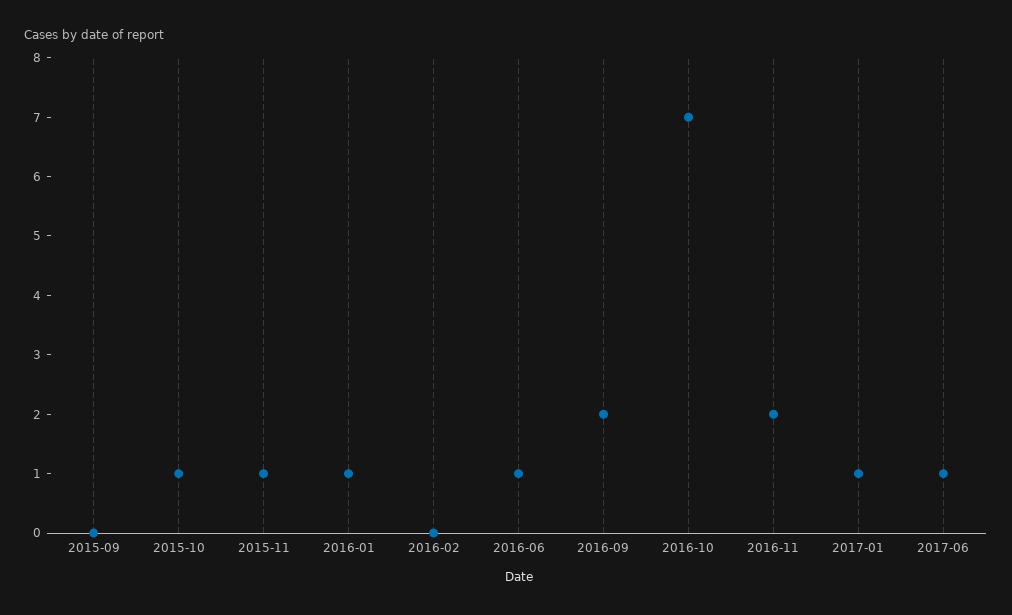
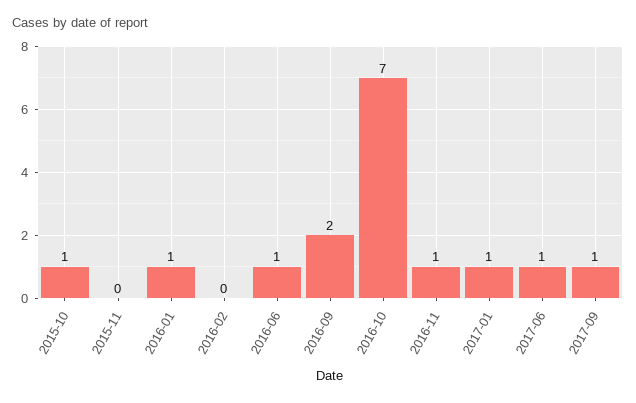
2015-09: 0 -> none
2015-11: 1 -> 0
2016-11: 2 -> 1
2017-09: none -> 1

